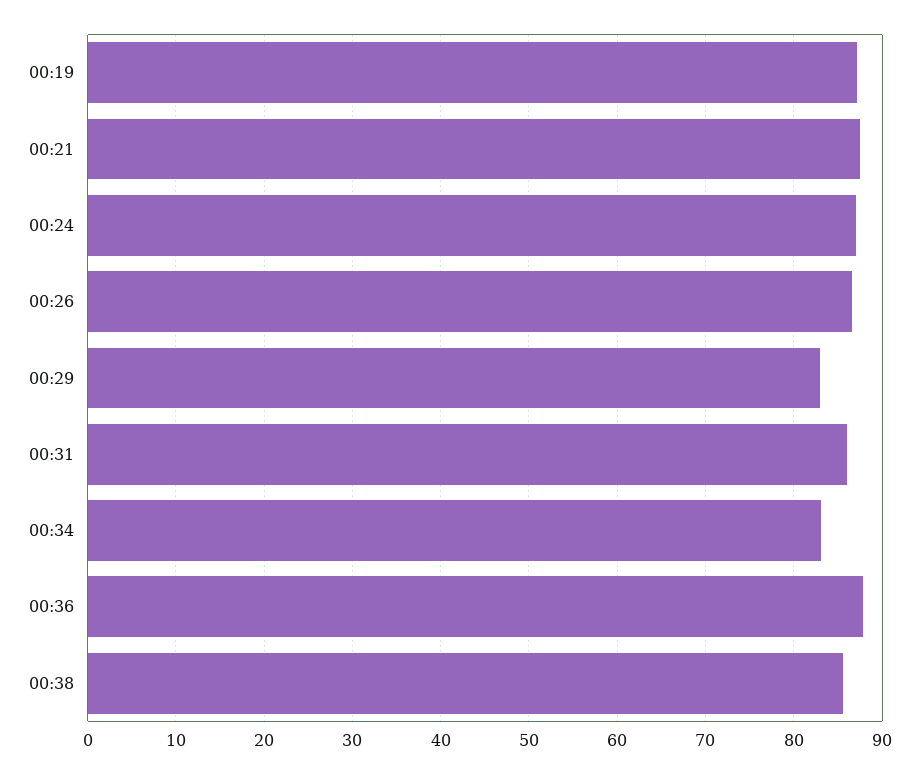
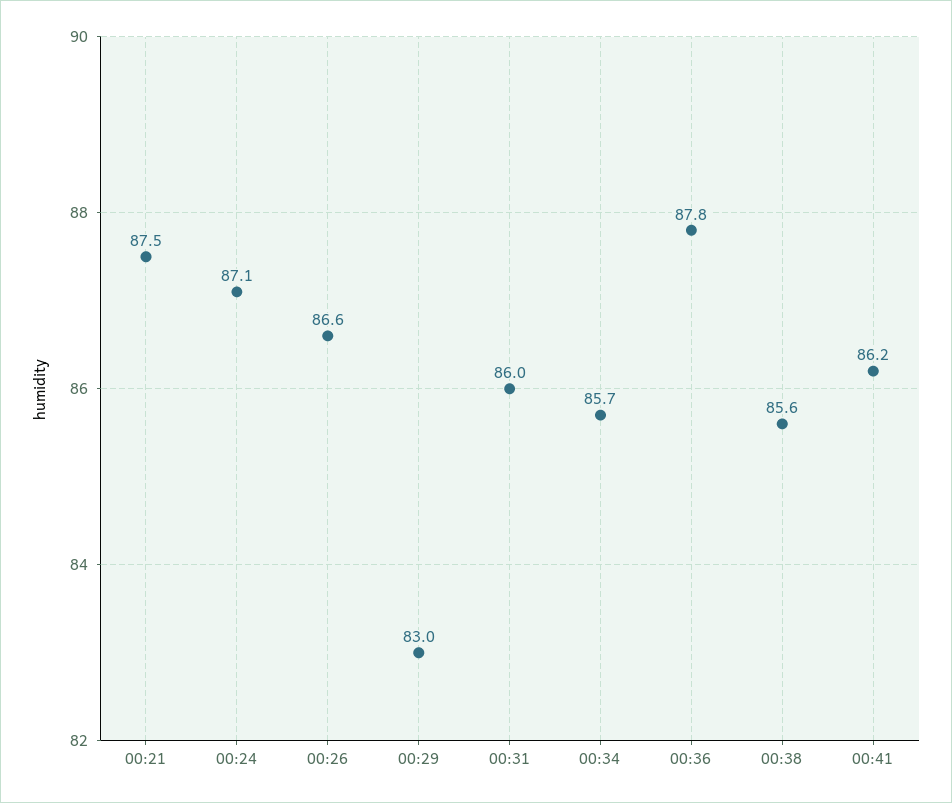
00:19: 87 -> none
00:34: 83 -> 85.7
00:41: none -> 86.2

